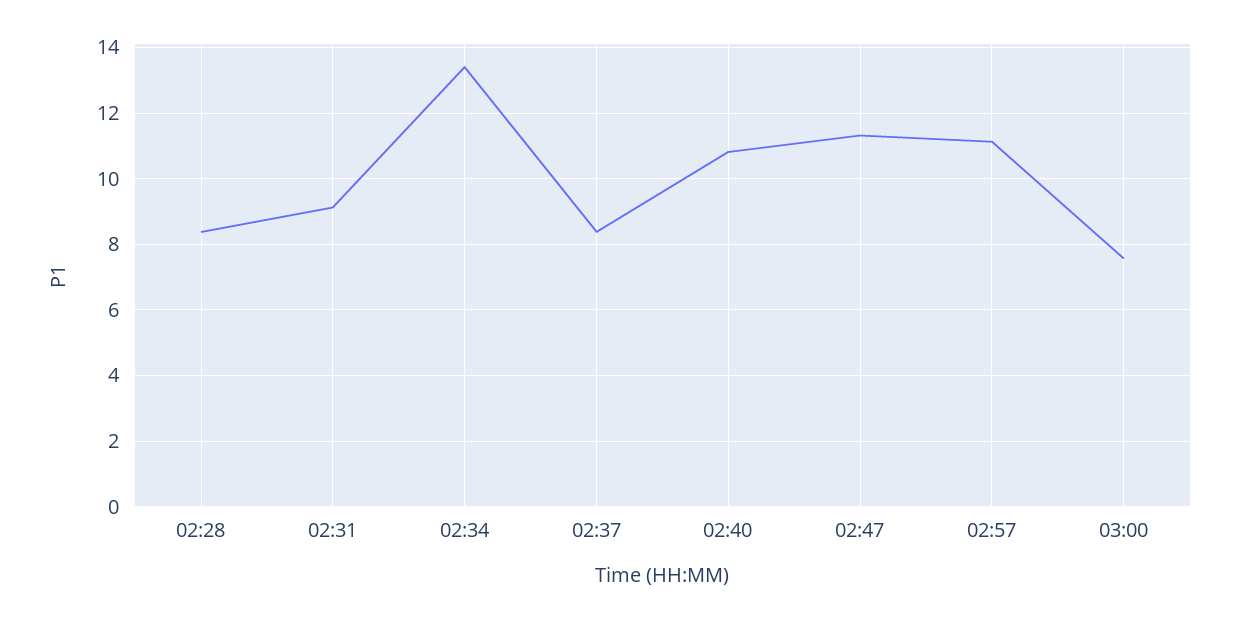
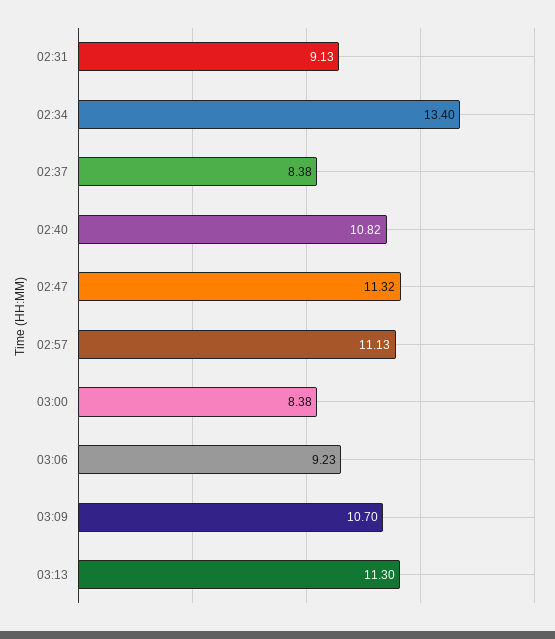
02:28: 8.4 -> none
03:00: 7.6 -> 8.38
03:06: none -> 9.23
03:09: none -> 10.7
03:13: none -> 11.3

